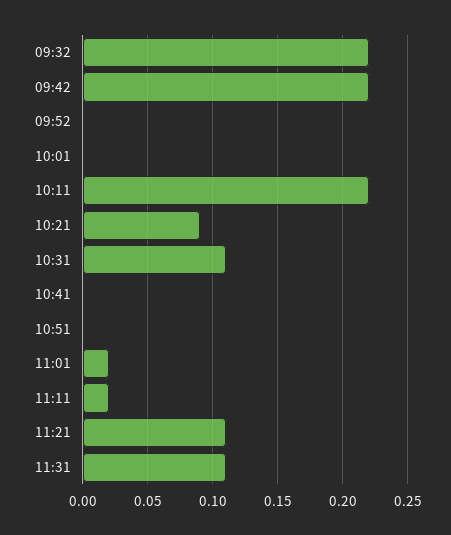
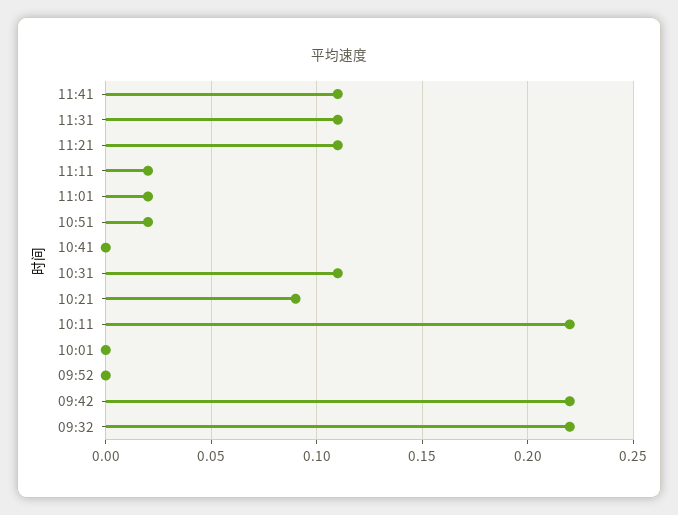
10:51: 0 -> 0.02
11:41: none -> 0.11

